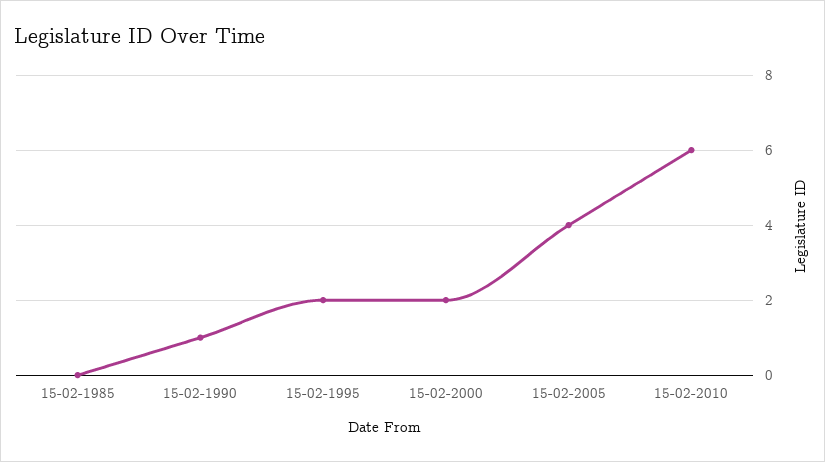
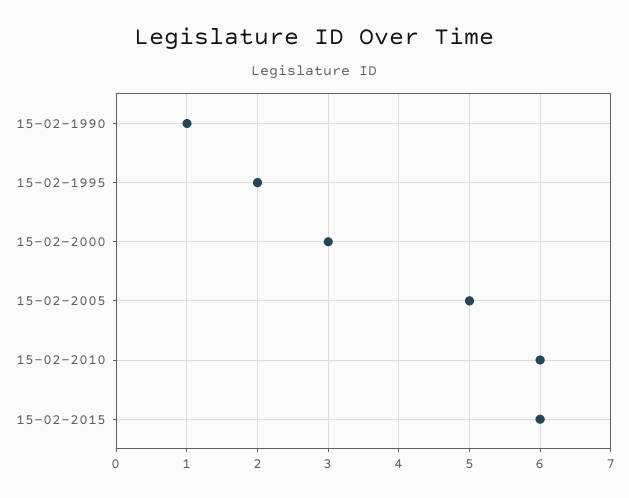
15-02-1985: 0 -> none
15-02-2000: 2 -> 3
15-02-2005: 4 -> 5
15-02-2015: none -> 6

